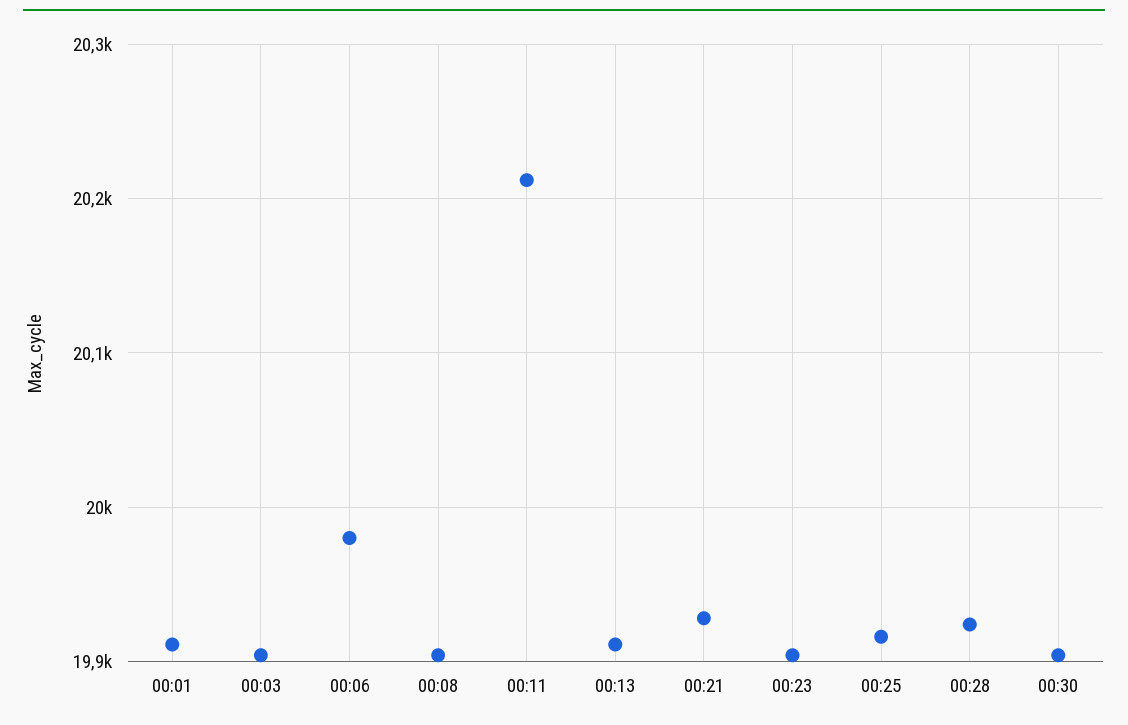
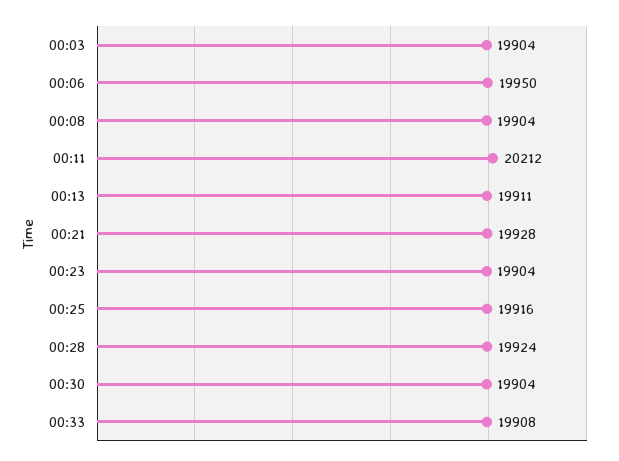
00:01: 19910 -> none
00:06: 19980 -> 19950
00:33: none -> 19908

